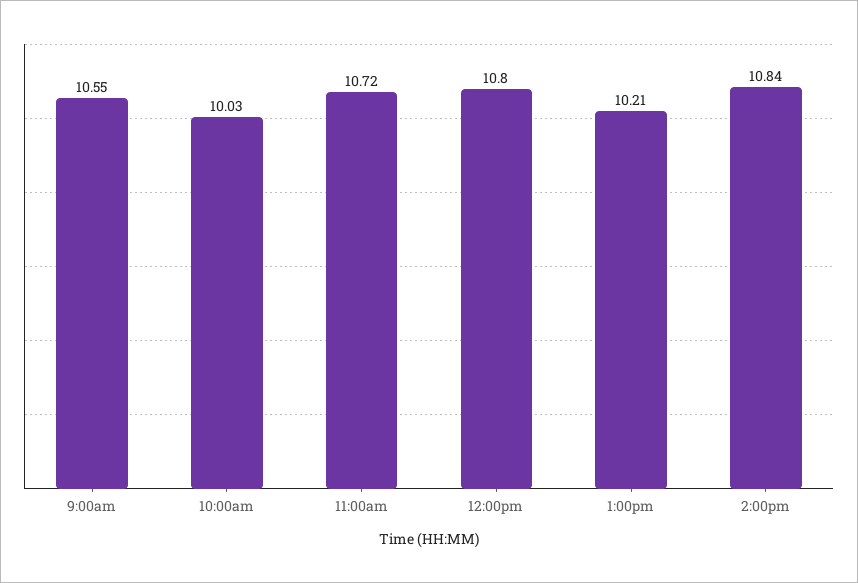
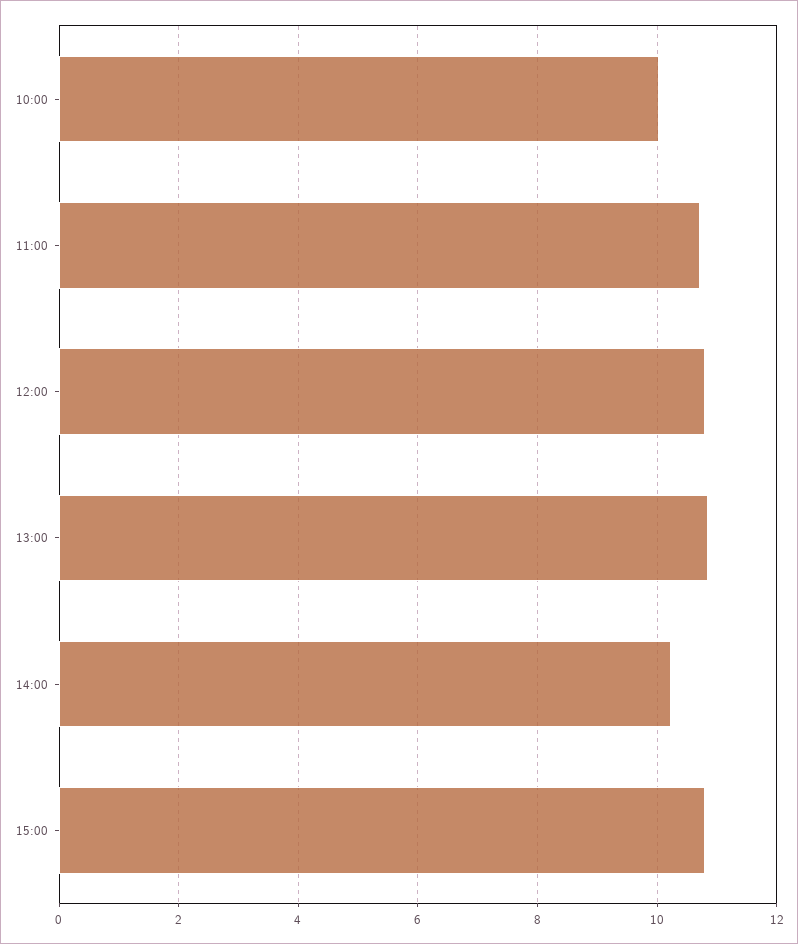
9:00am: 10.55 -> none
1:00pm: 10.21 -> 10.8
2:00pm: 10.84 -> 10.2
15:00: none -> 10.8

